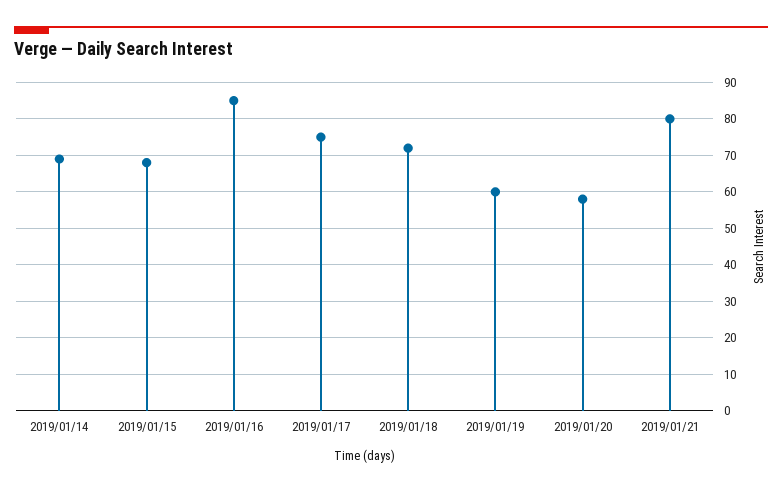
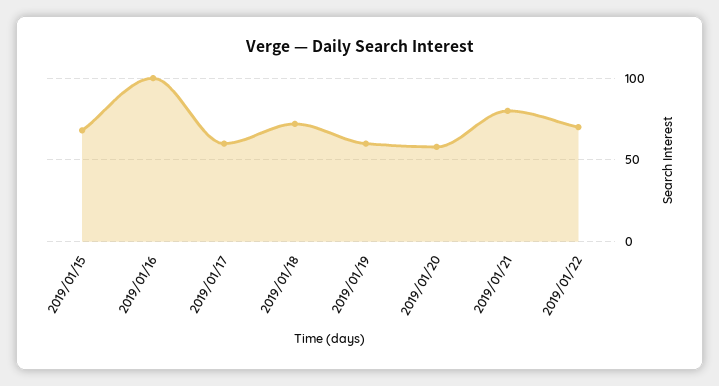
2019/01/14: 70 -> none
2019/01/16: 85 -> 100
2019/01/17: 75 -> 60
2019/01/22: none -> 70

